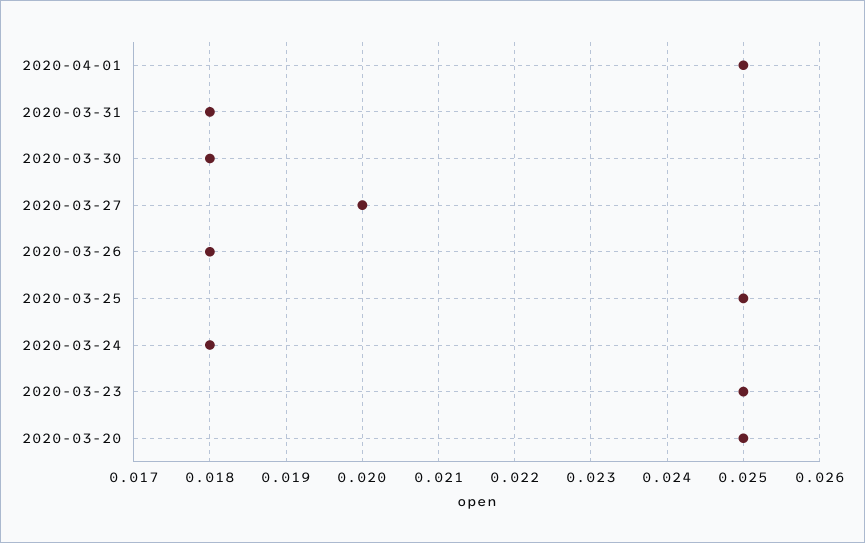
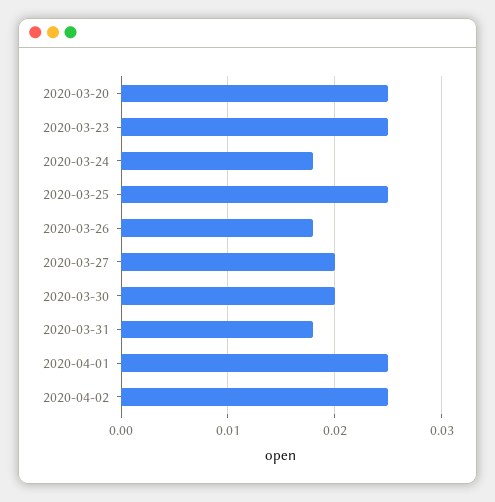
2020-03-30: 0.018 -> 0.02
2020-04-02: none -> 0.025

